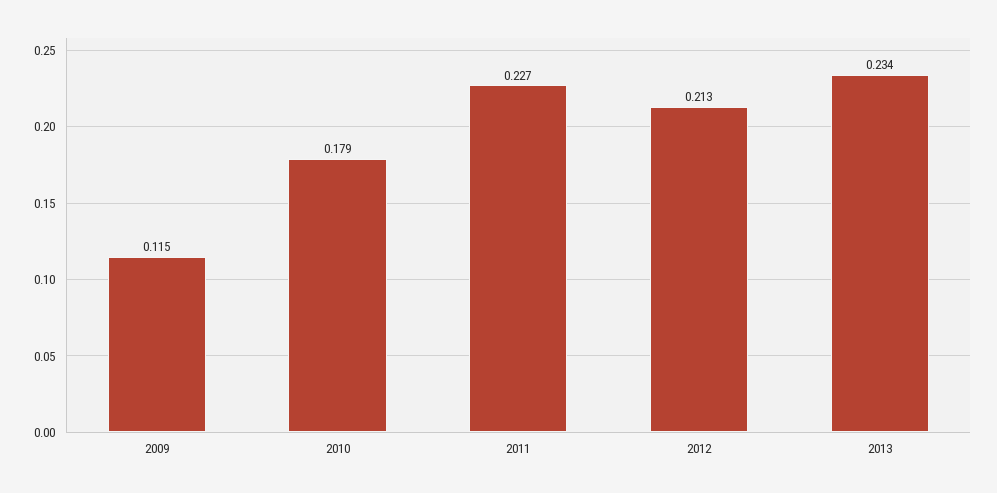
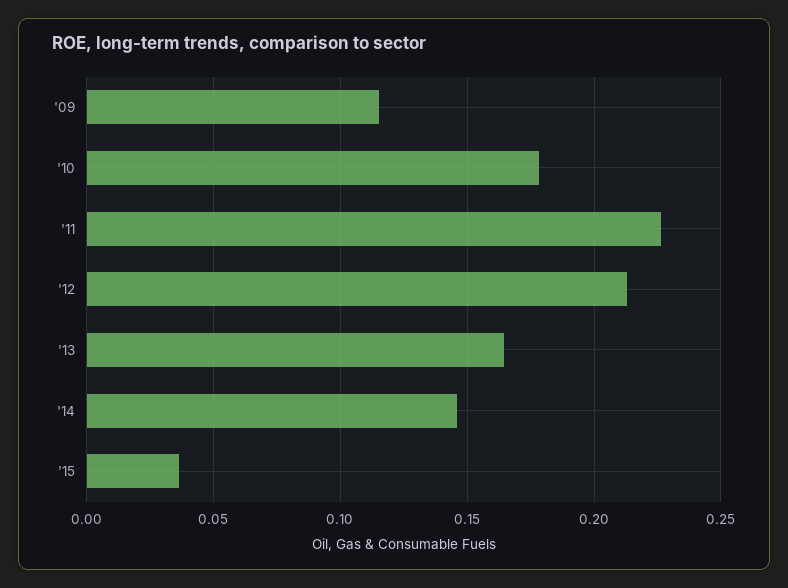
2013: 0.234 -> 0.165
'14: none -> 0.145
'15: none -> 0.035

